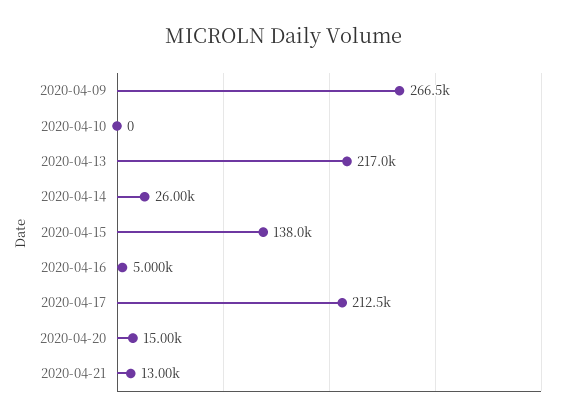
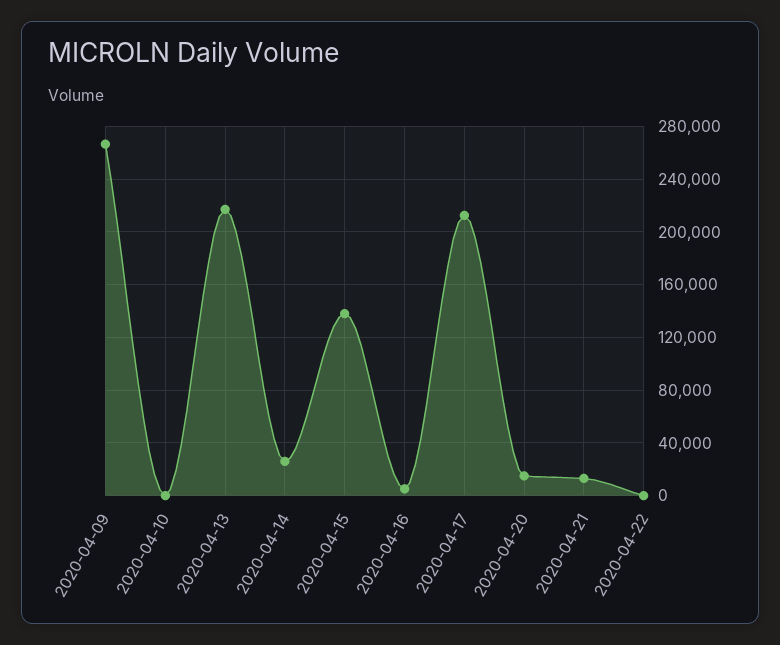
2020-04-22: none -> 0

